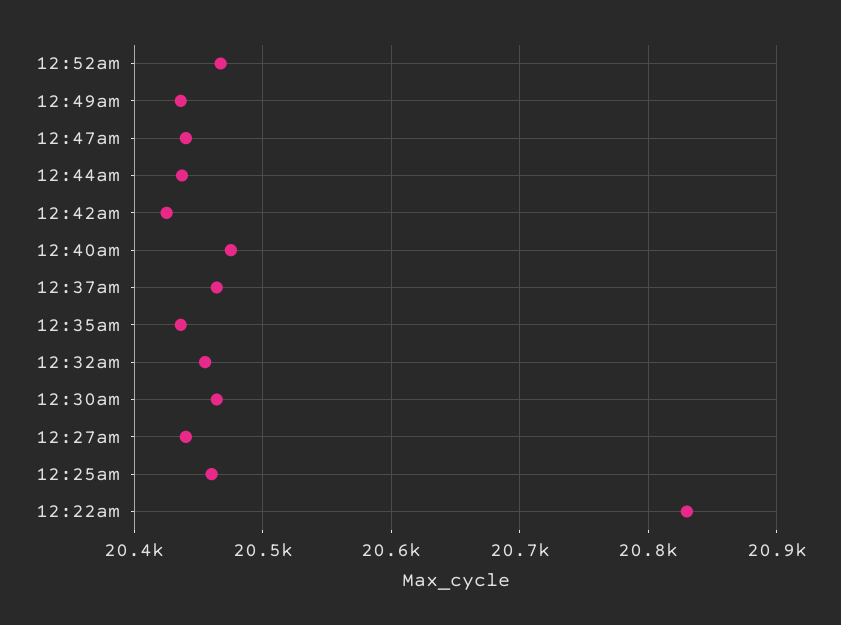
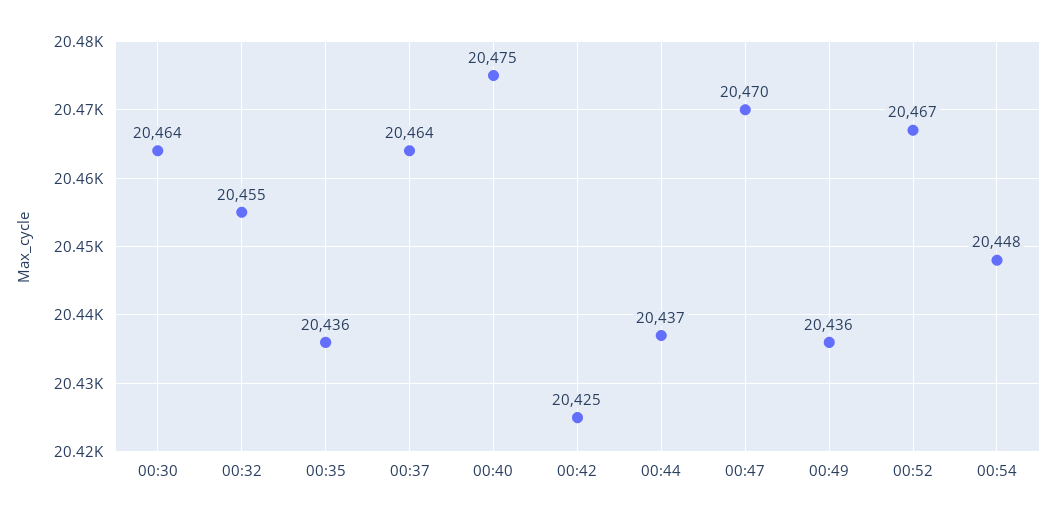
12:47am: 20440 -> 20470
12:27am: 20440 -> none
12:25am: 20460 -> none
12:22am: 20830 -> none
00:54: none -> 20448

